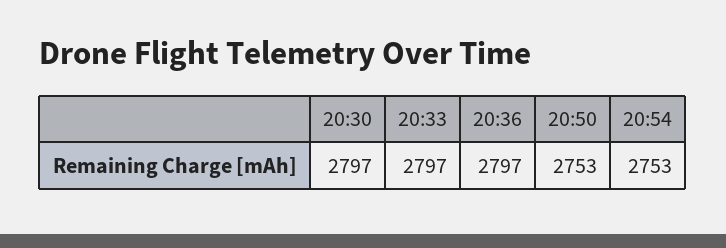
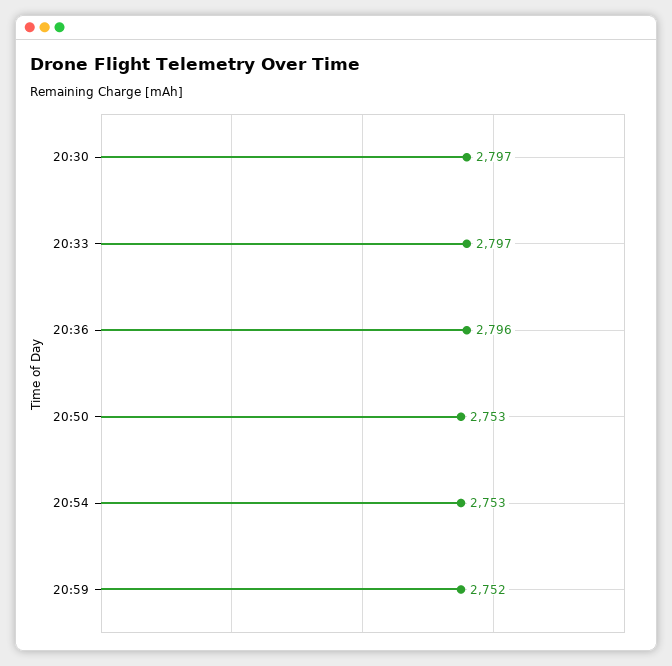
20:36: 2797 -> 2796
20:59: none -> 2752

